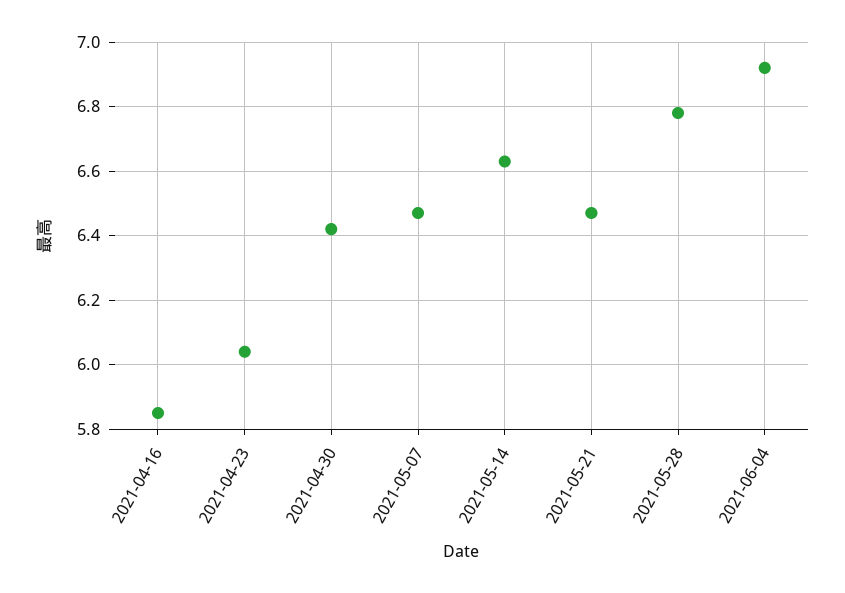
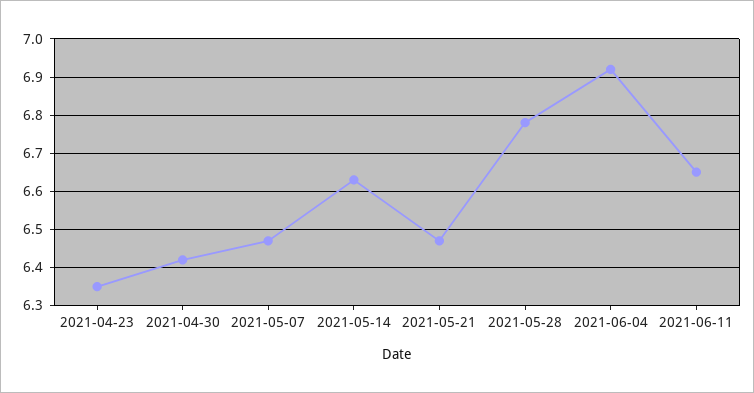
2021-04-16: 5.85 -> none
2021-04-23: 6.05 -> 6.35
2021-06-11: none -> 6.65

